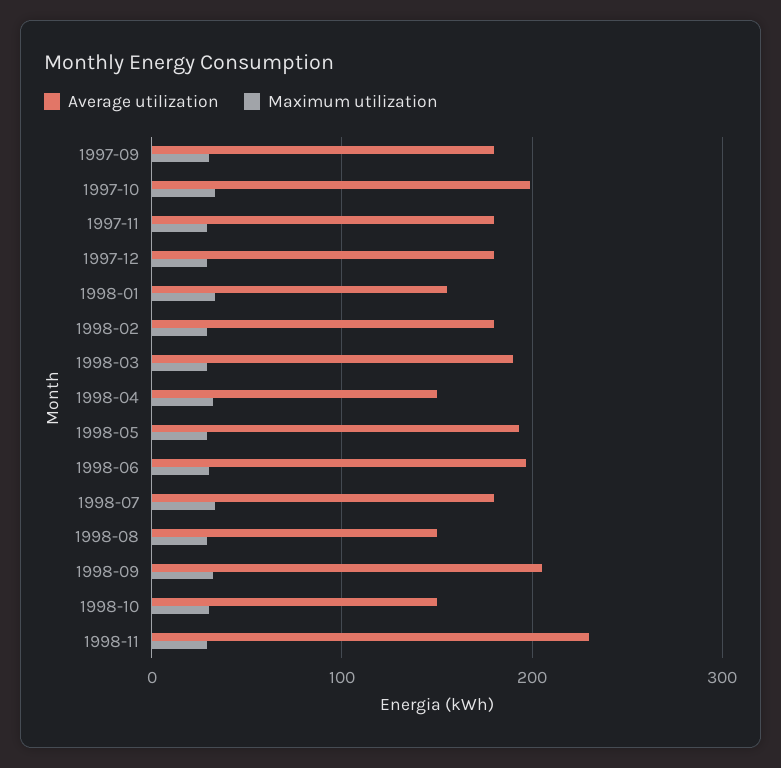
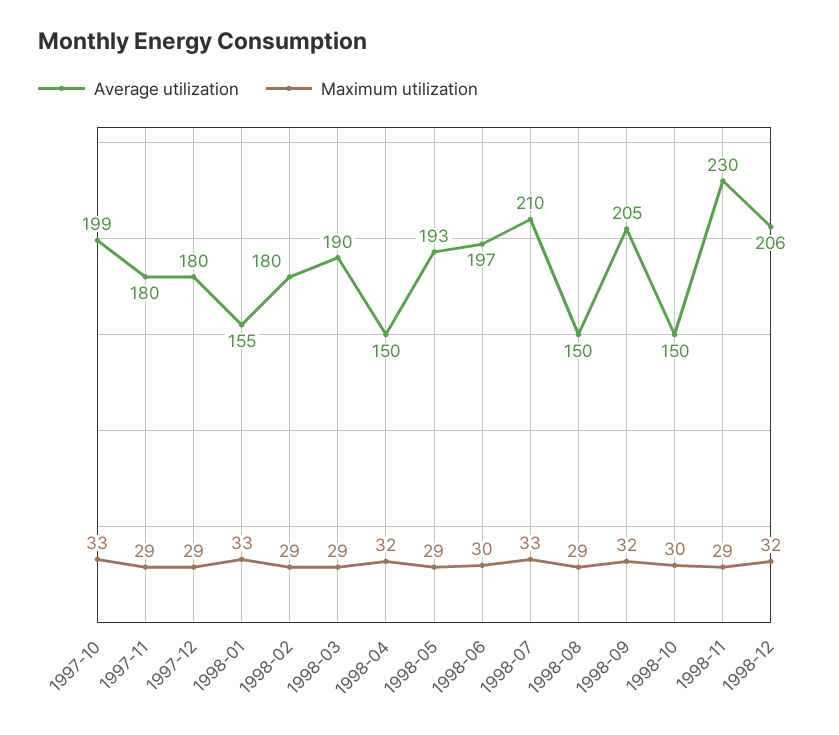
Average utilization, 1997-09: 180 -> none
Maximum utilization, 1997-09: 30 -> none
Average utilization, 1998-07: 180 -> 210
Average utilization, 1998-12: none -> 206
Maximum utilization, 1998-12: none -> 32

